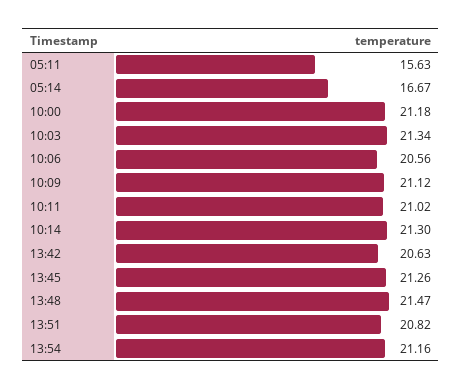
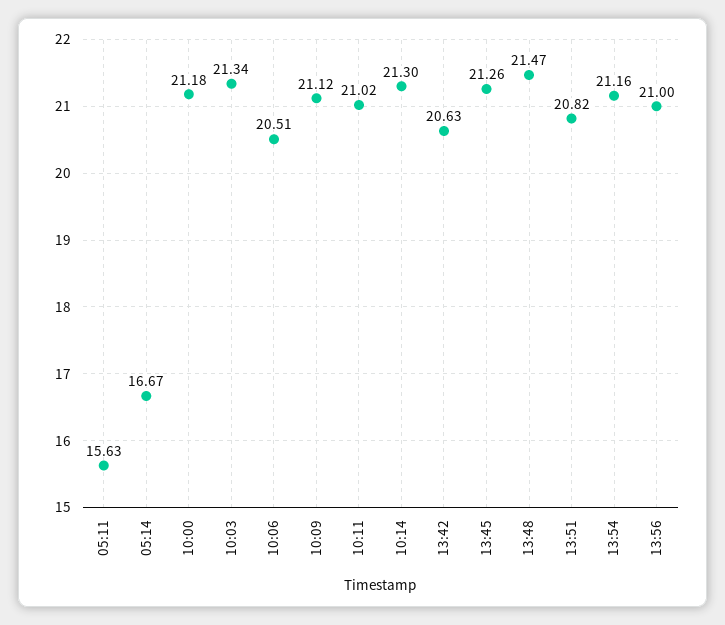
10:06: 20.56 -> 20.51
13:56: none -> 21

